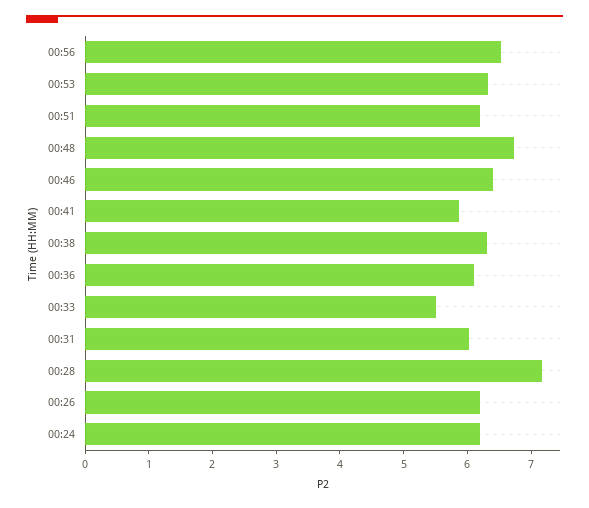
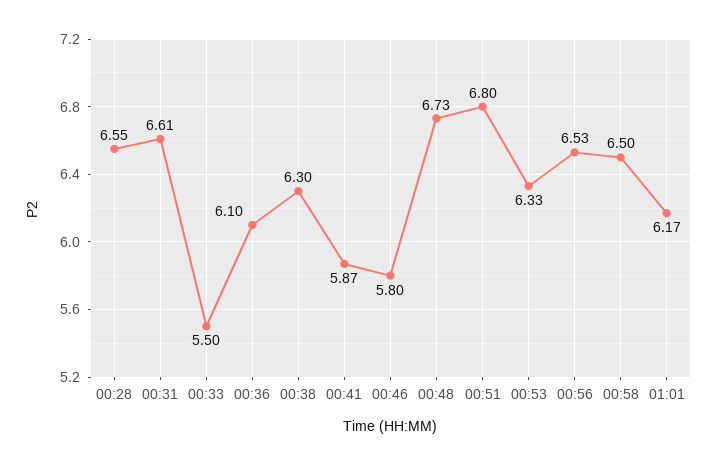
00:51: 6.2 -> 6.8
00:46: 6.4 -> 5.8
00:31: 6 -> 6.61
00:28: 7.2 -> 6.55
00:26: 6.2 -> none
00:24: 6.2 -> none
00:58: none -> 6.5
01:01: none -> 6.17

